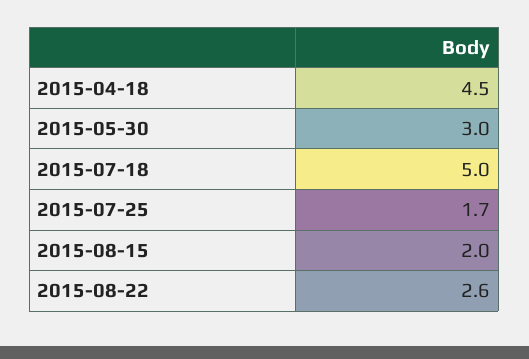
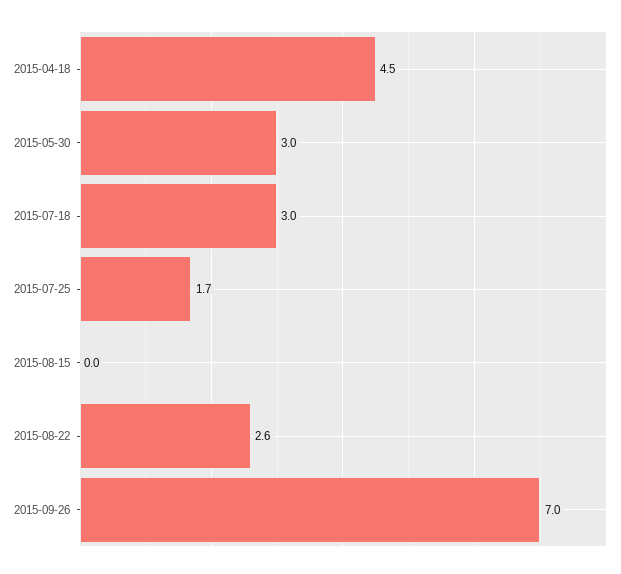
2015-07-18: 5 -> 3
2015-08-15: 2 -> 0
2015-09-26: none -> 7

